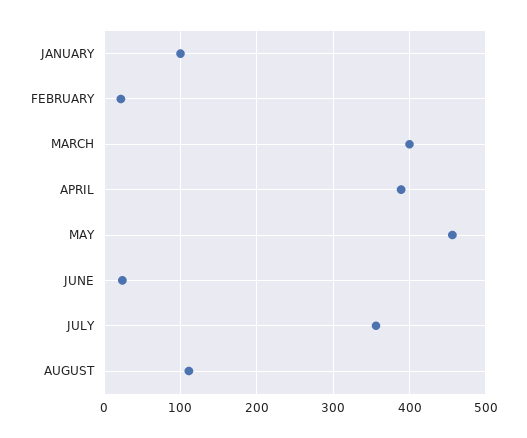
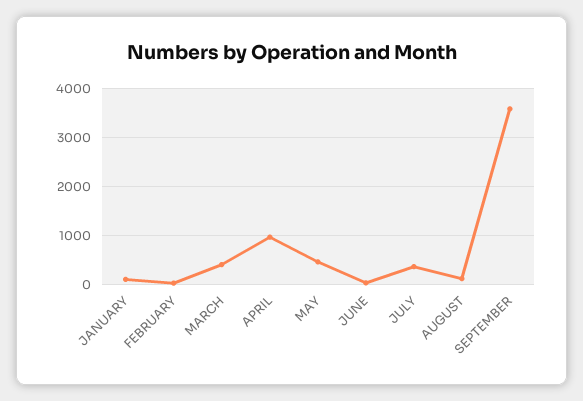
APRIL: 390 -> 1000
SEPTEMBER: none -> 3600

